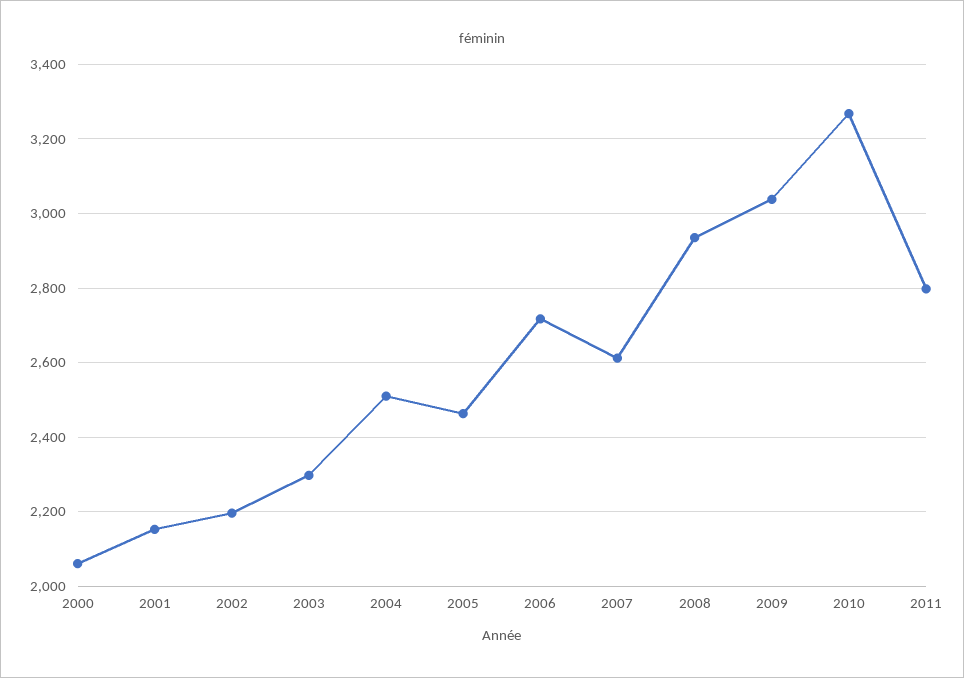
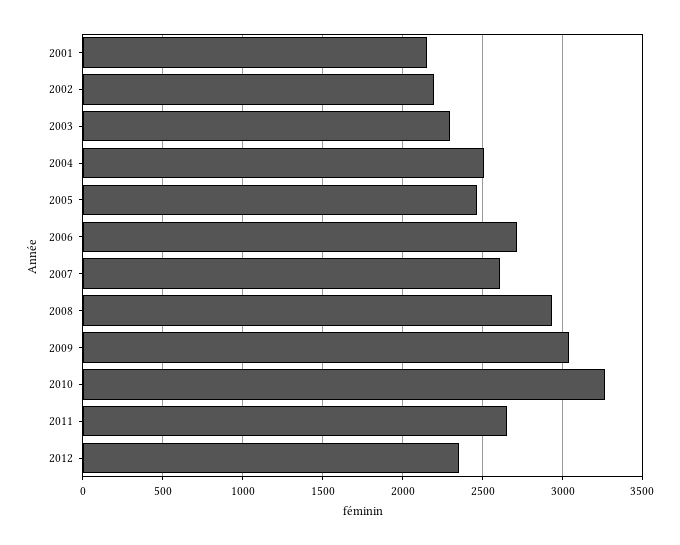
2000: 2060 -> none
2011: 2800 -> 2650
2012: none -> 2350

